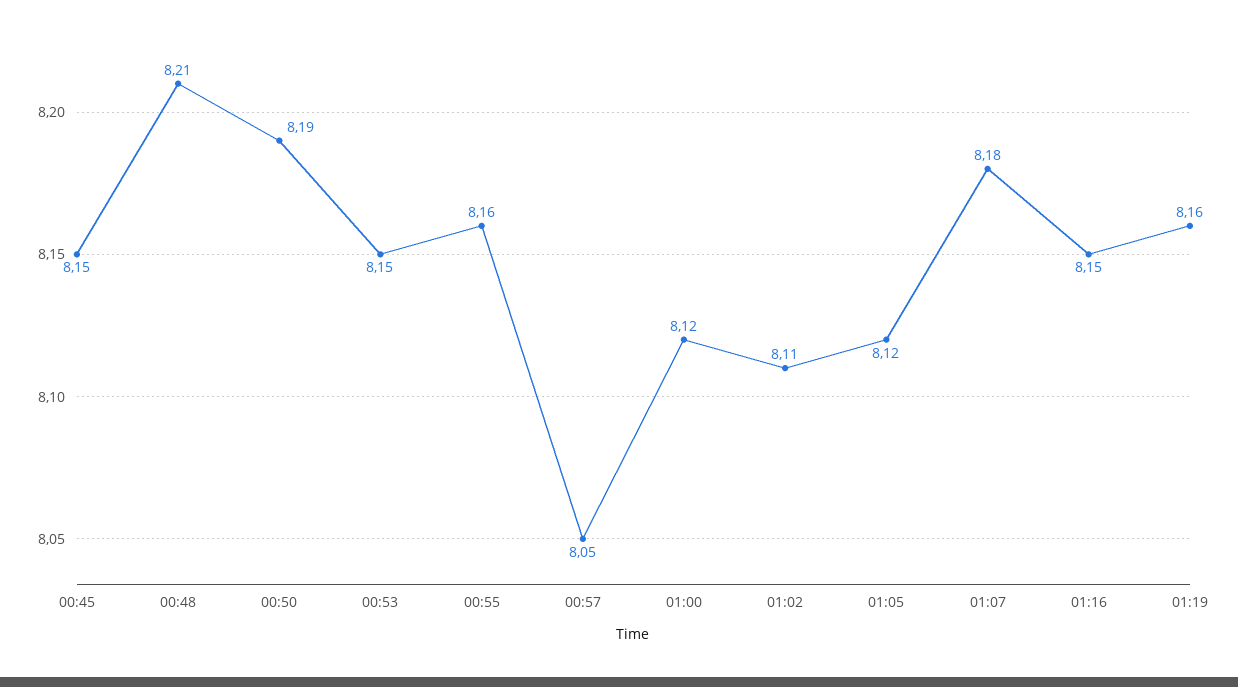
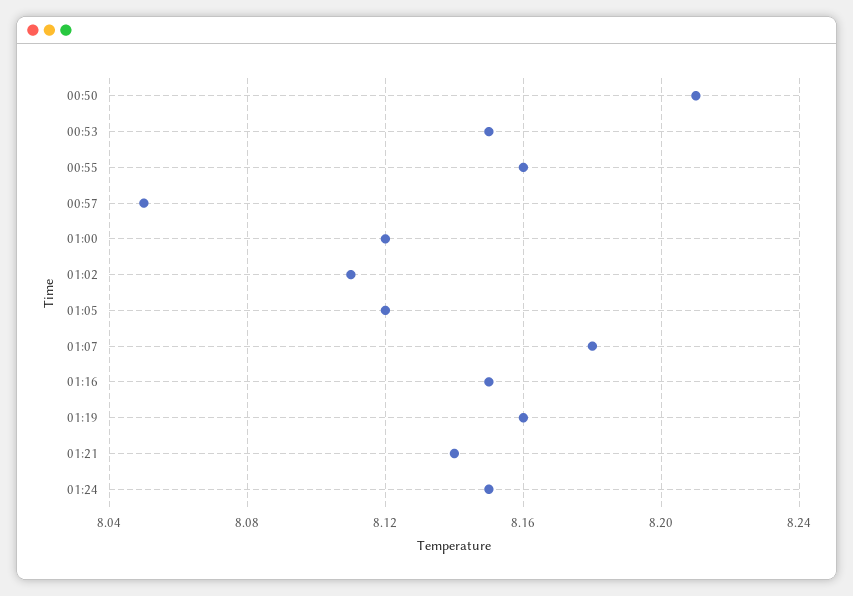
00:45: 8.15 -> none
00:48: 8.21 -> none
00:50: 8.19 -> 8.21
01:21: none -> 8.14
01:24: none -> 8.15

